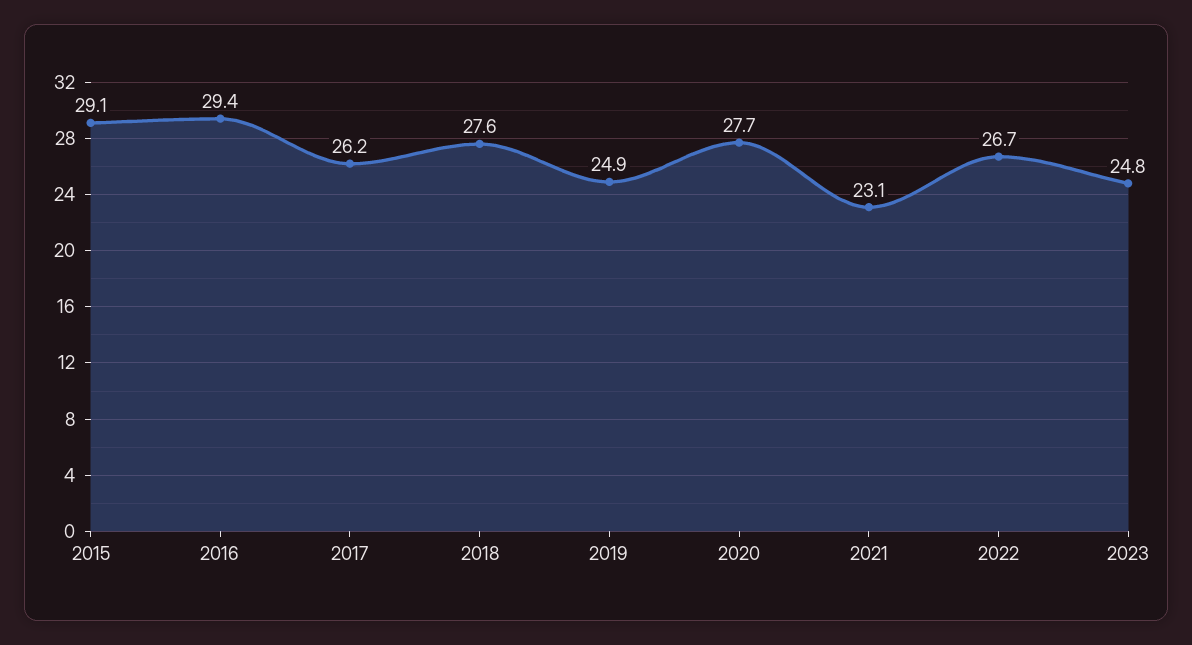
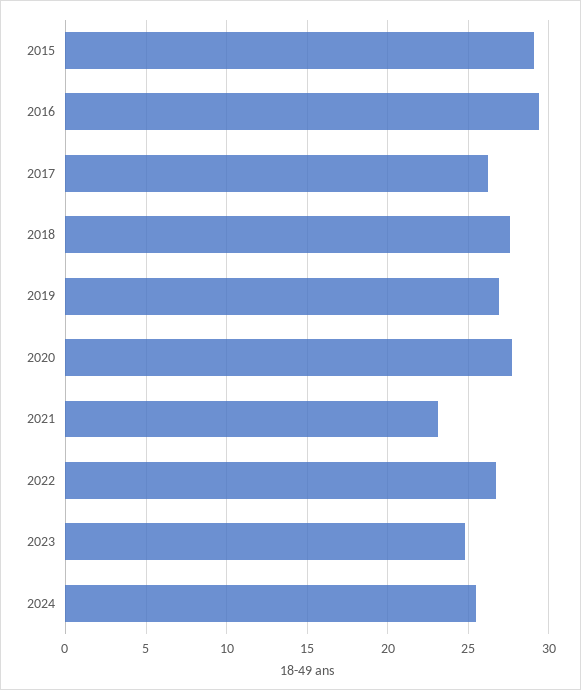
2019: 24.9 -> 27
2024: none -> 25.5

